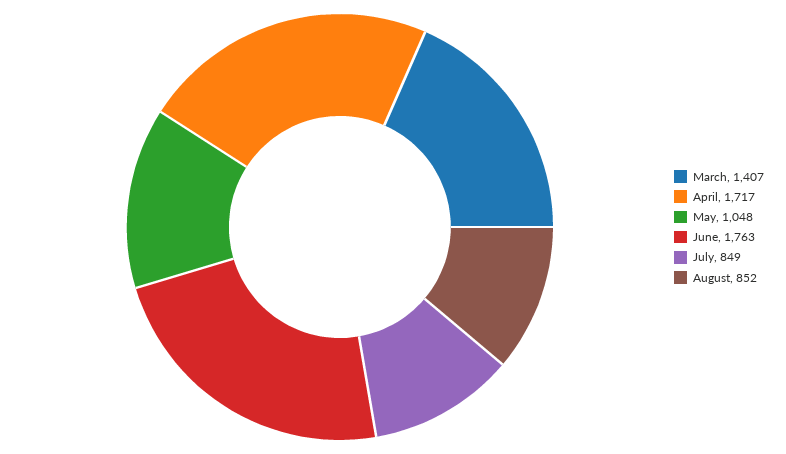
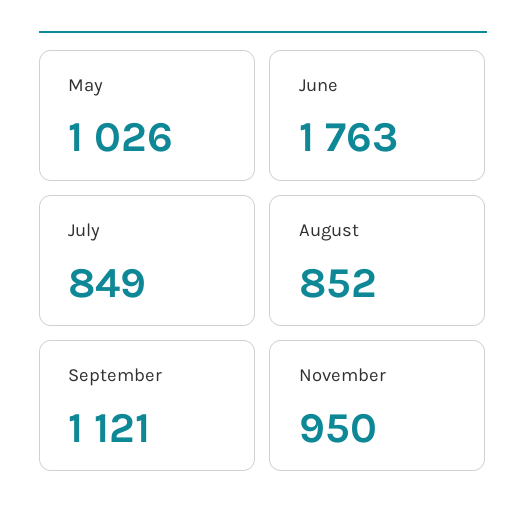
March: 1407 -> none
April: 1717 -> none
May: 1048 -> 1026
September: none -> 1121
November: none -> 950

